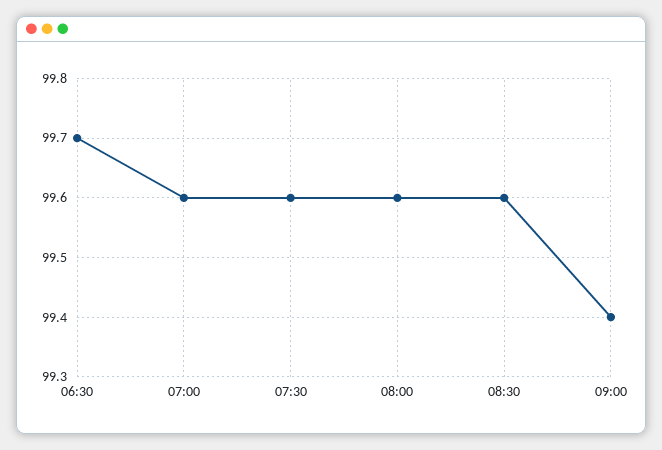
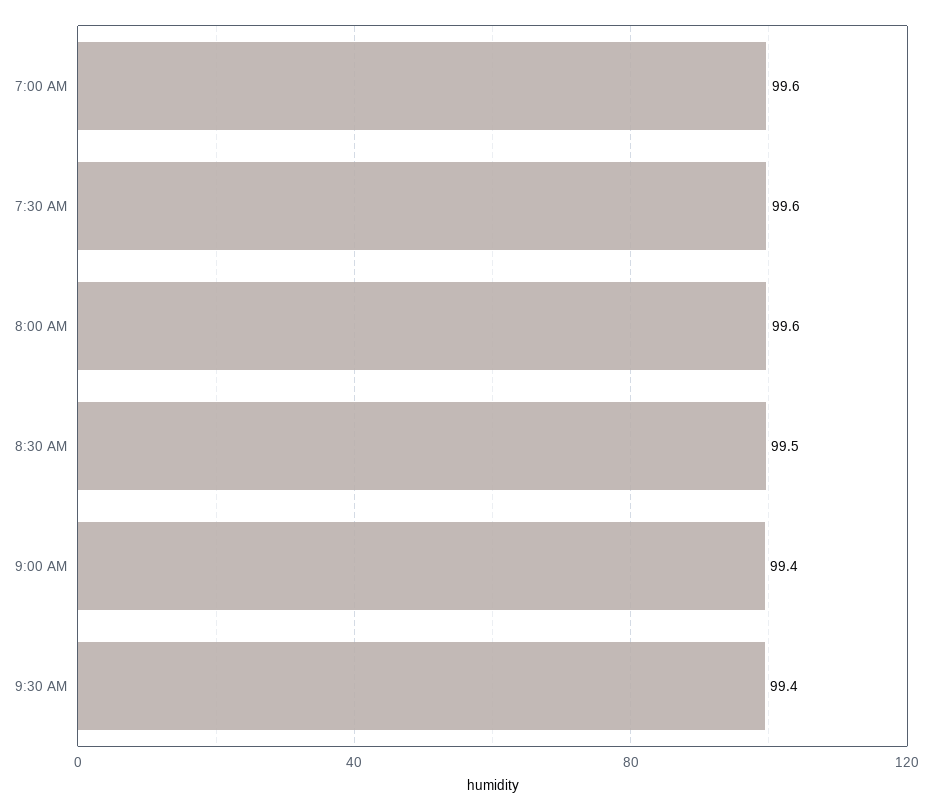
06:30: 99.7 -> none
08:30: 99.6 -> 99.5
9:30 AM: none -> 99.4

